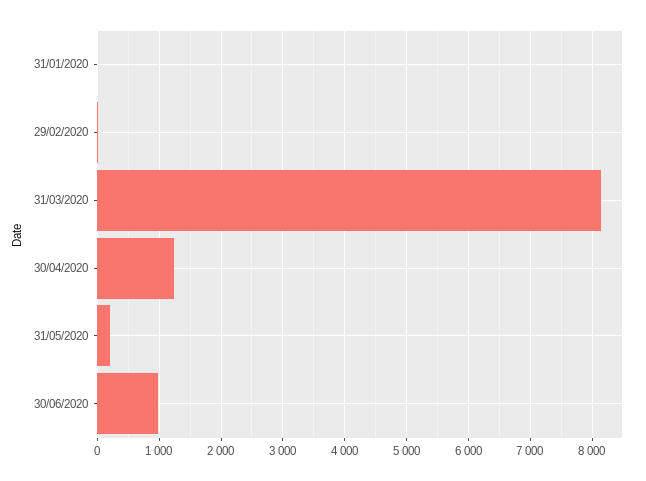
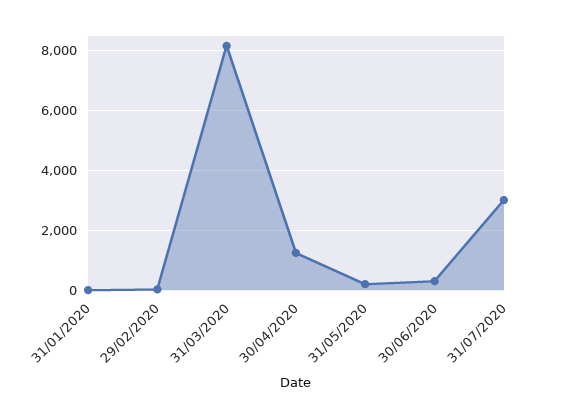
30/06/2020: 1000 -> 250
31/07/2020: none -> 3000

